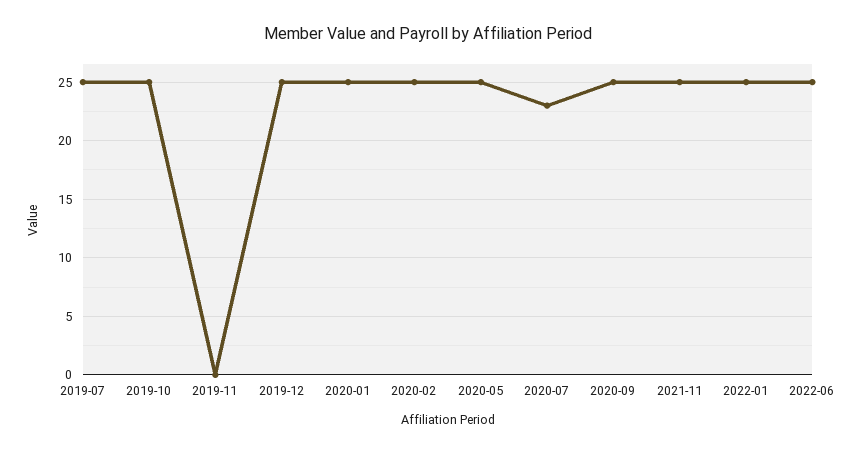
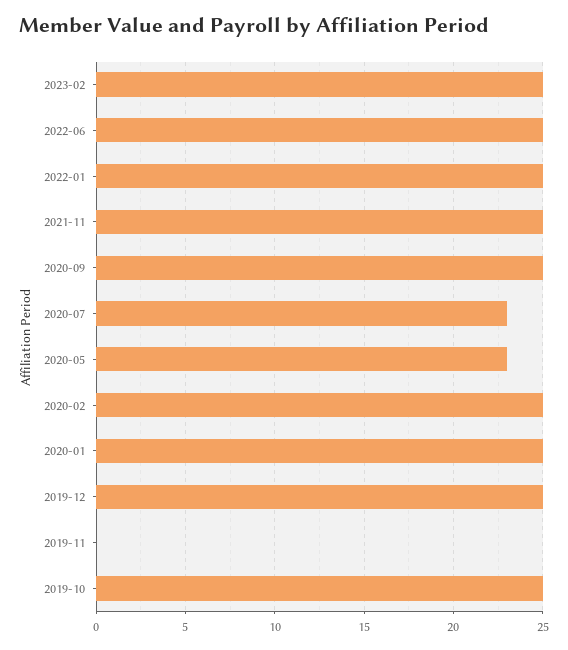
2019-07: 25 -> none
2020-05: 25 -> 23
2023-02: none -> 25

